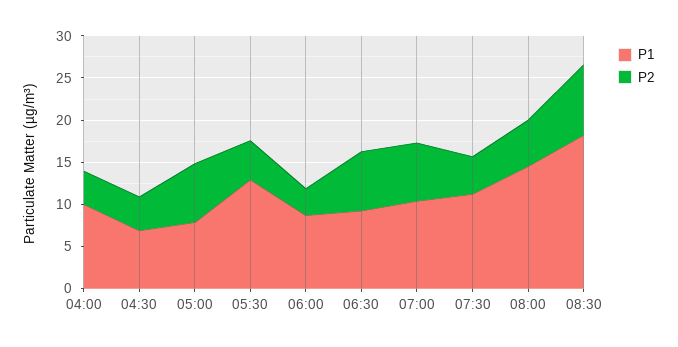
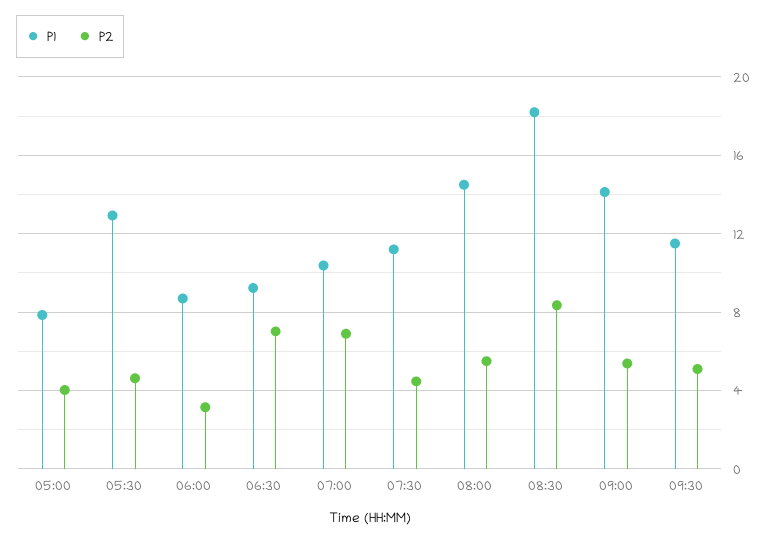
P1, 04:00: 10 -> none
P2, 04:00: 4 -> none
P1, 04:30: 7 -> none
P2, 04:30: 4 -> none
P2, 05:00: 7 -> 4
P1, 09:00: none -> 14
P2, 09:00: none -> 5.5
P1, 09:30: none -> 11.5
P2, 09:30: none -> 5

